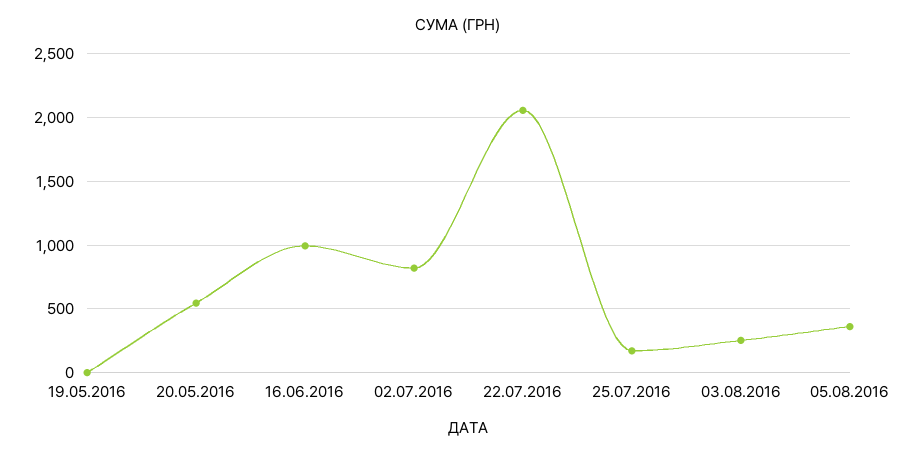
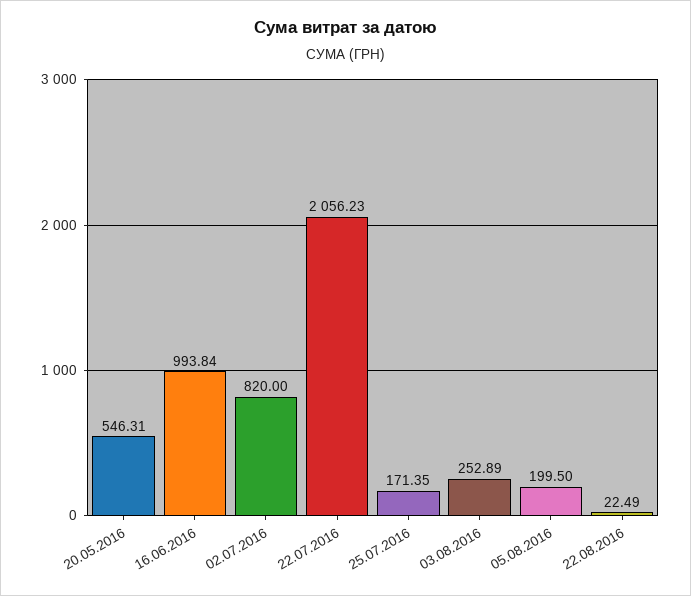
19.05.2016: 0 -> none
05.08.2016: 350 -> 199.5
22.08.2016: none -> 22.49

